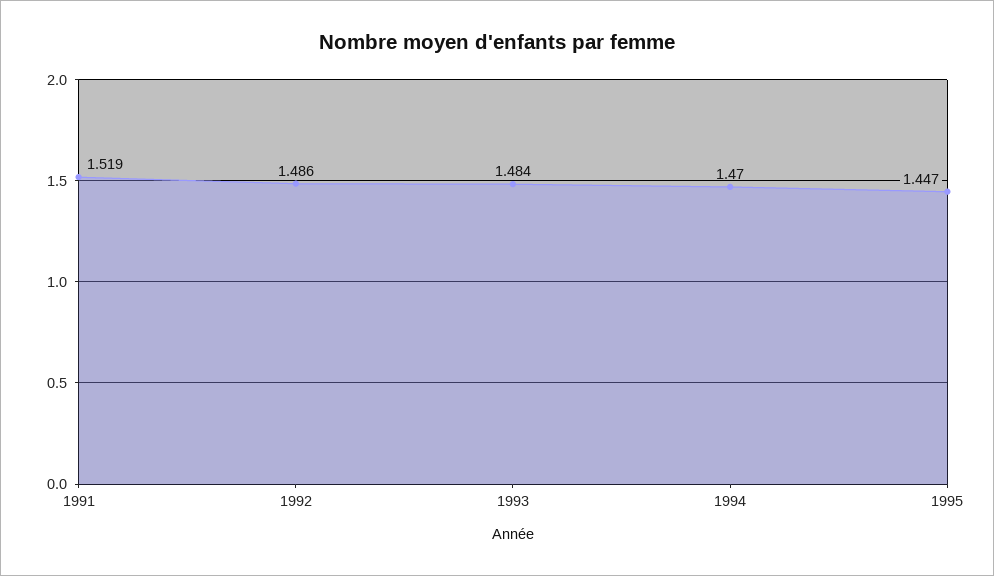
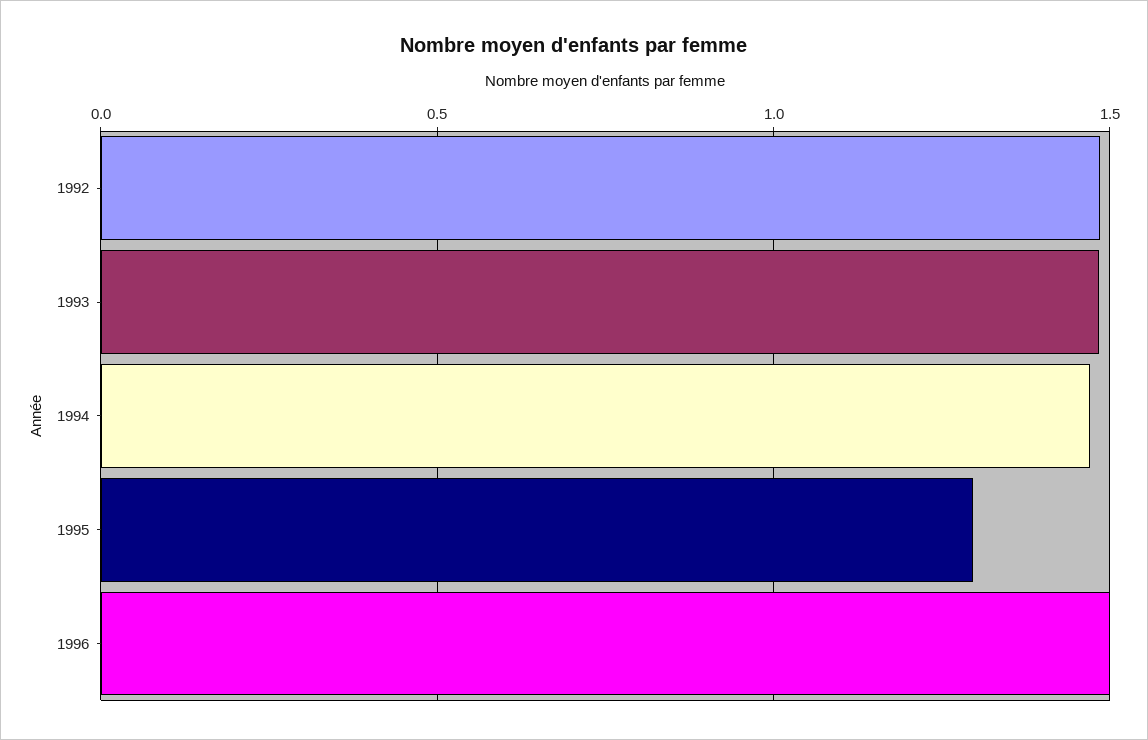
1991: 1.519 -> none
1995: 1.447 -> 1.3
1996: none -> 1.5

